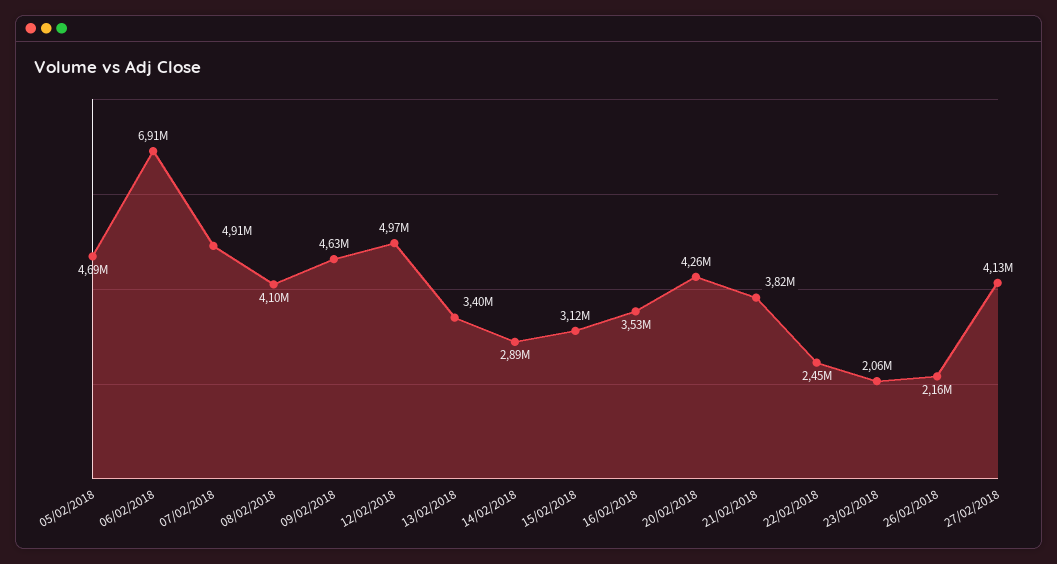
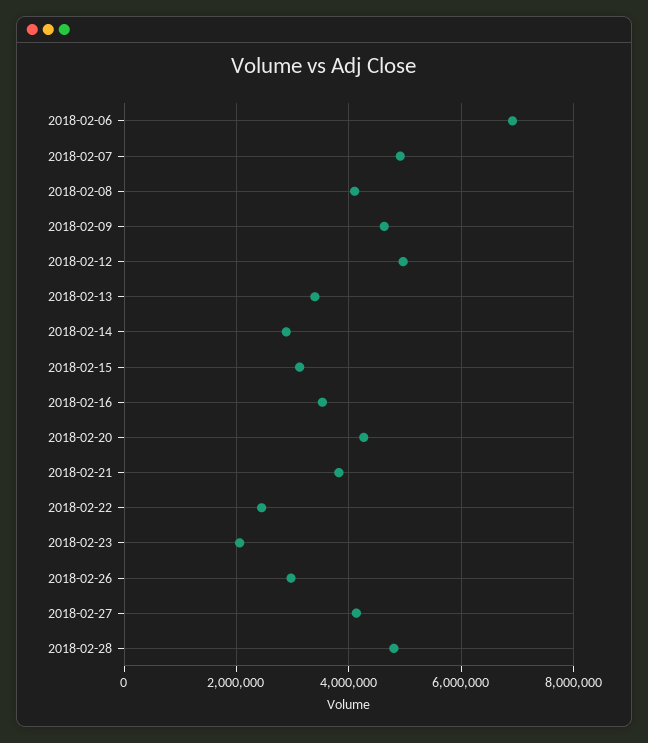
05/02/2018: 4690000 -> none
26/02/2018: 2160000 -> 3000000
2018-02-28: none -> 4800000

